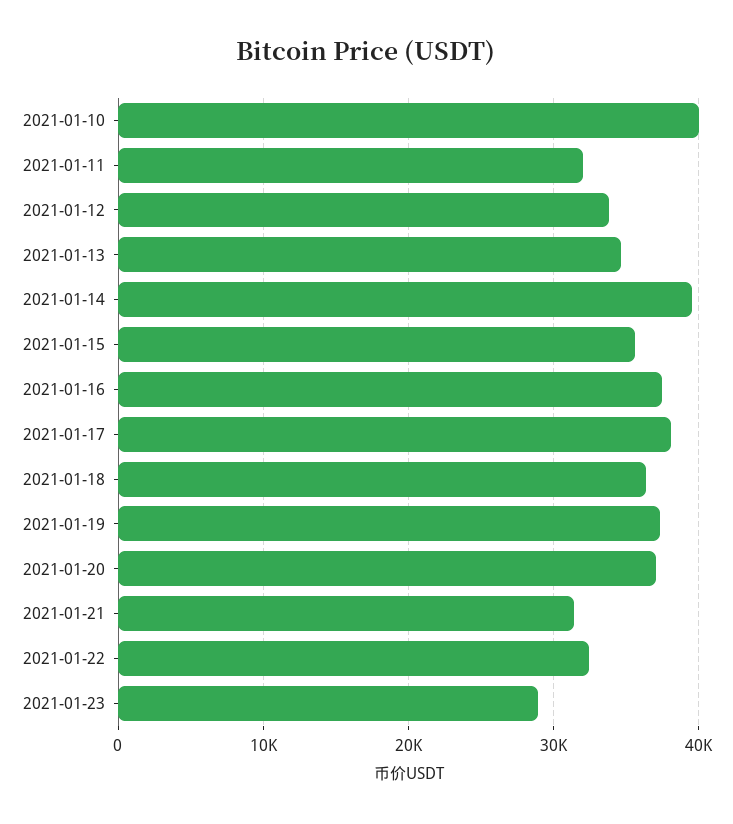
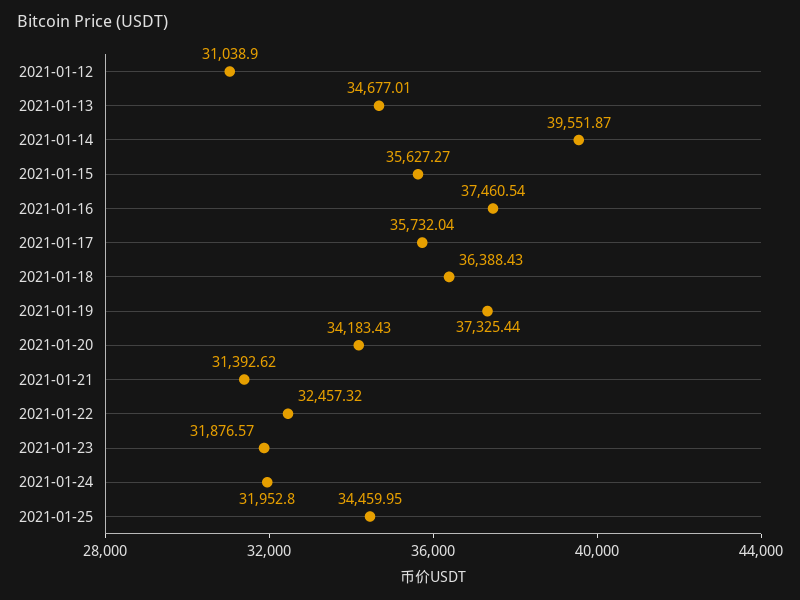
2021-01-10: 40000 -> none
2021-01-11: 32000 -> none
2021-01-12: 34000 -> 31038.9
2021-01-17: 38000 -> 35732.04
2021-01-20: 37000 -> 34183.43
2021-01-23: 29000 -> 31876.57
2021-01-24: none -> 31952.8
2021-01-25: none -> 34459.95

